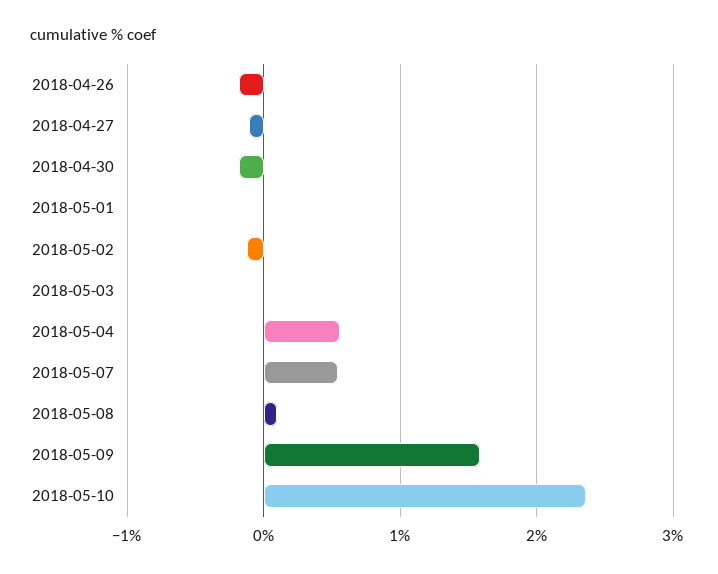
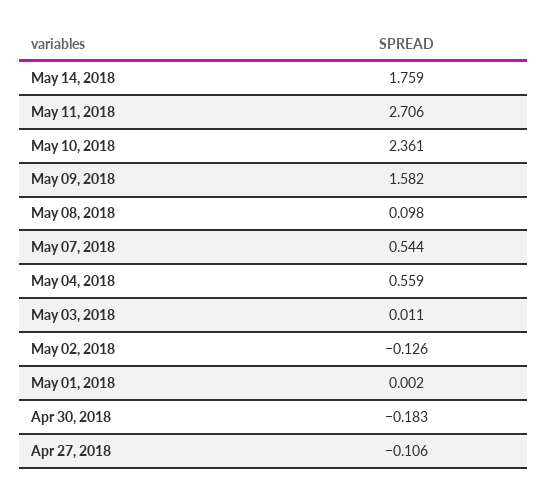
2018-04-26: -0.2 -> none
May 14, 2018: none -> 1.759
May 11, 2018: none -> 2.706

